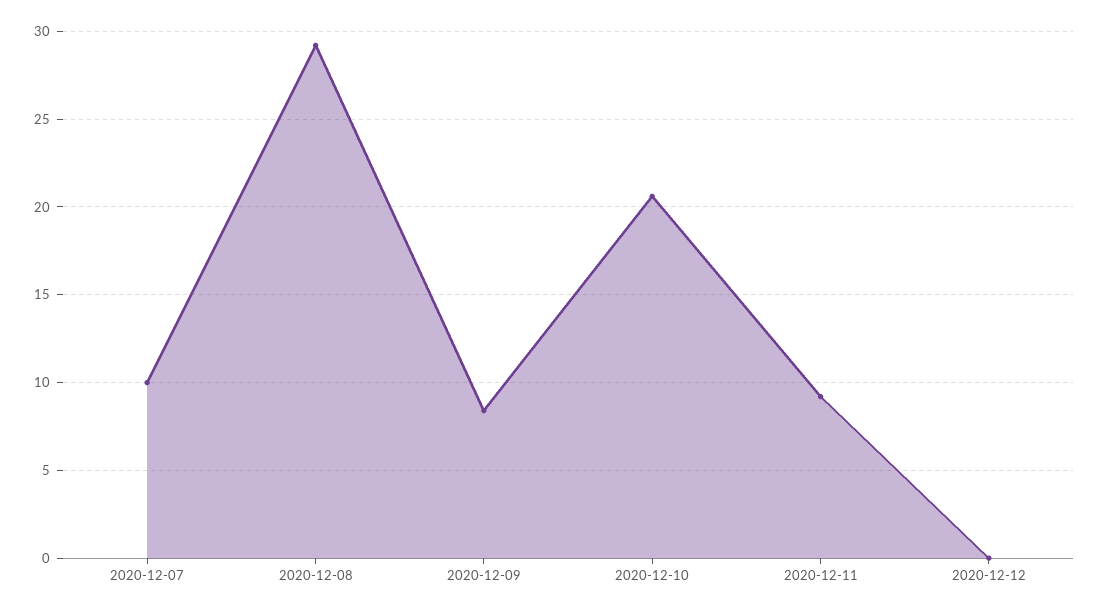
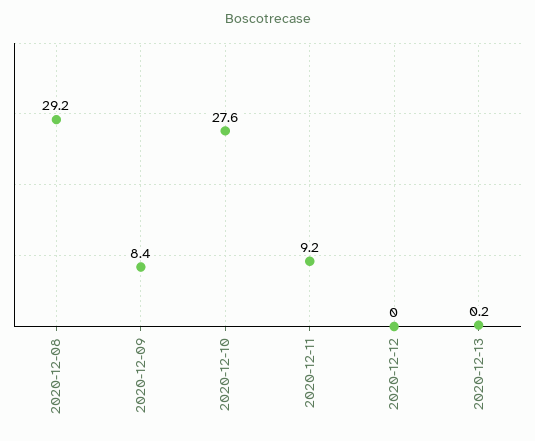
2020-12-07: 10 -> none
2020-12-10: 20.5 -> 27.6
2020-12-13: none -> 0.2

